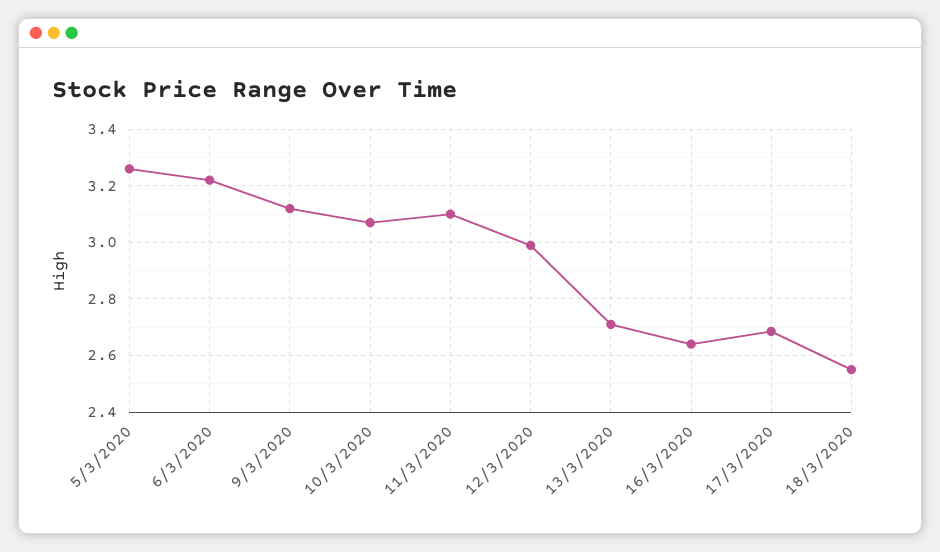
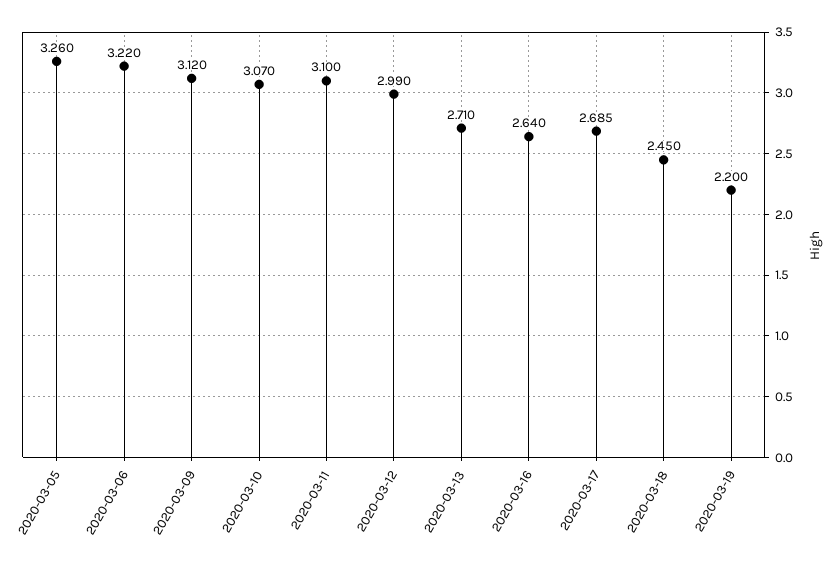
18/3/2020: 2.55 -> 2.45
2020-03-19: none -> 2.2

